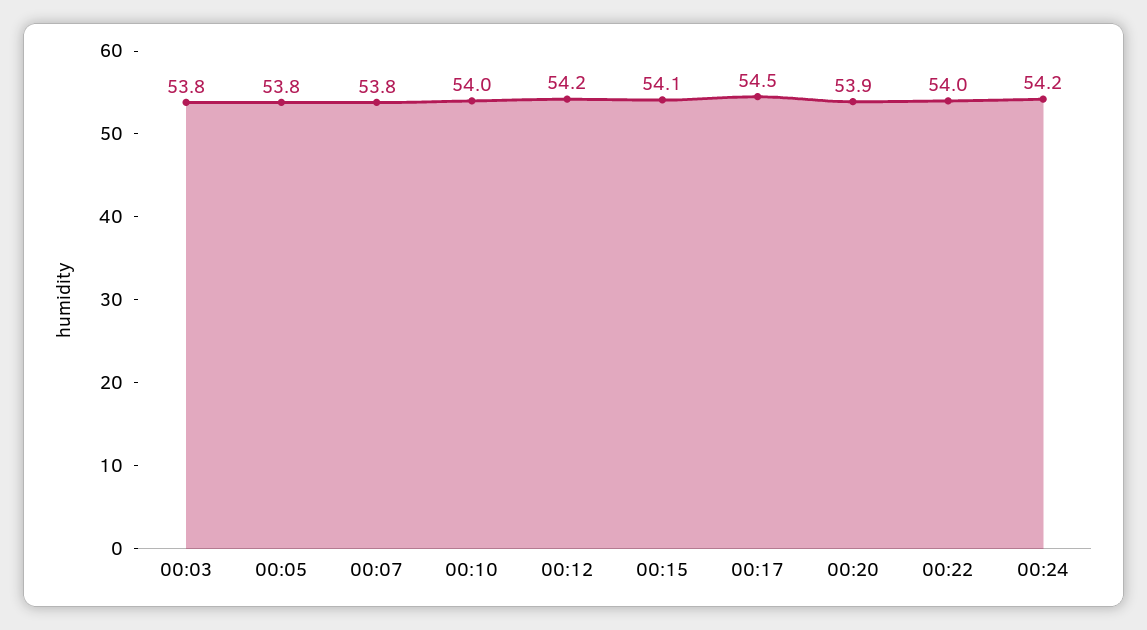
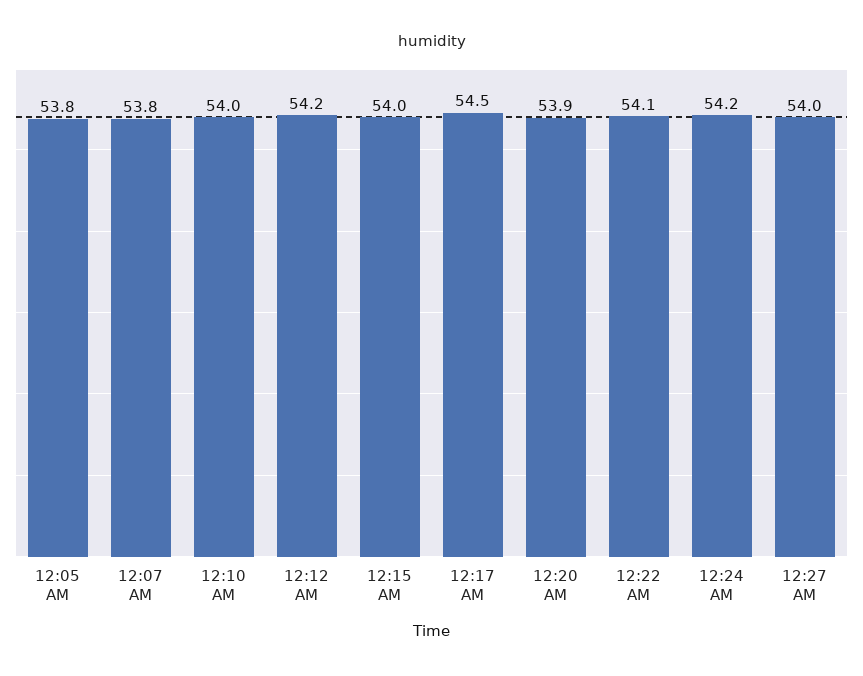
00:03: 53.8 -> none
00:15: 54.1 -> 54
00:22: 54 -> 54.1
12:27 AM: none -> 54

